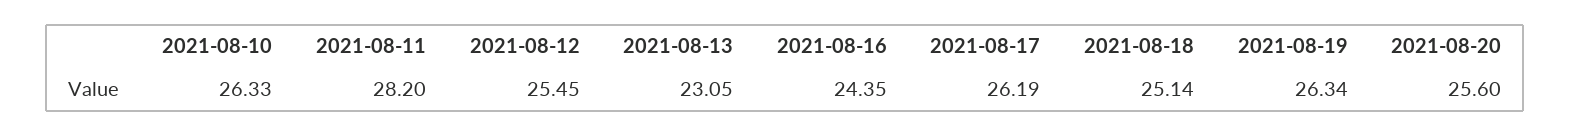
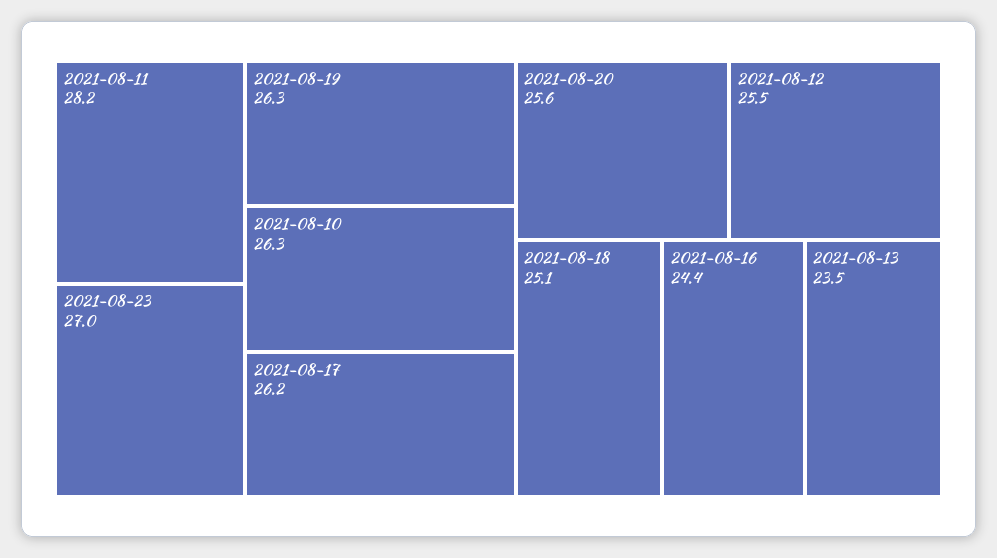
2021-08-13: 23.05 -> 23.5
2021-08-23: none -> 27

